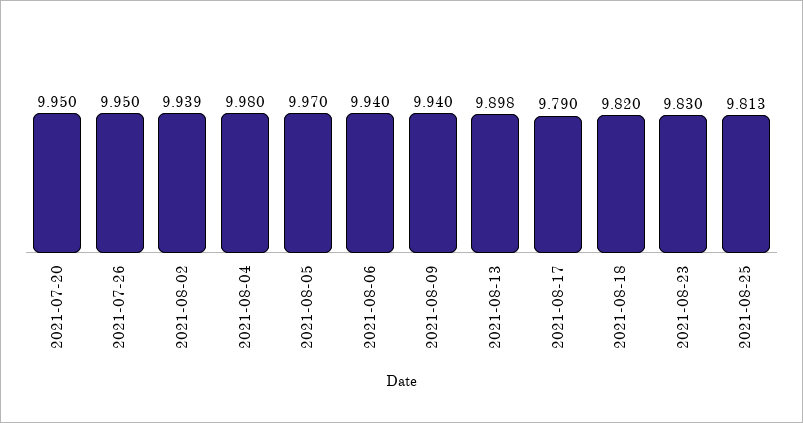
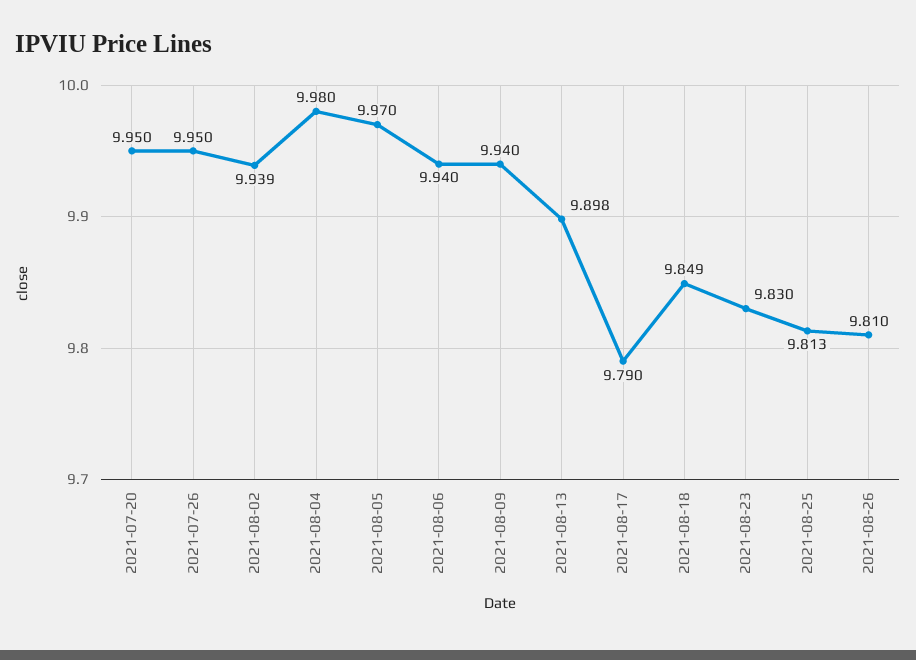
2021-08-18: 9.82 -> 9.849
2021-08-26: none -> 9.81

